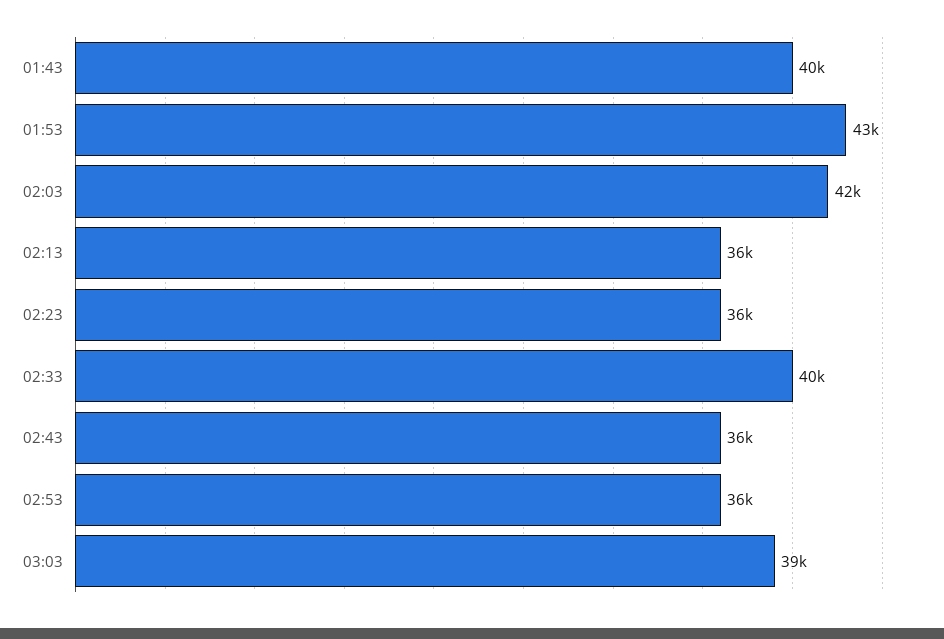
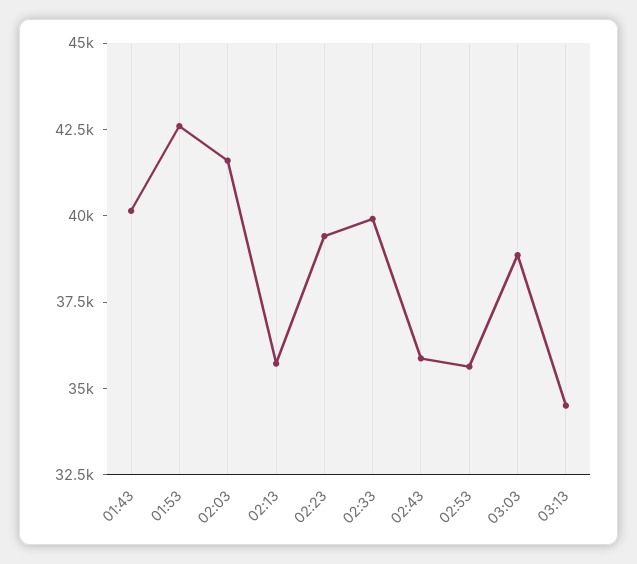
02:23: 36000 -> 39500
03:13: none -> 34500

